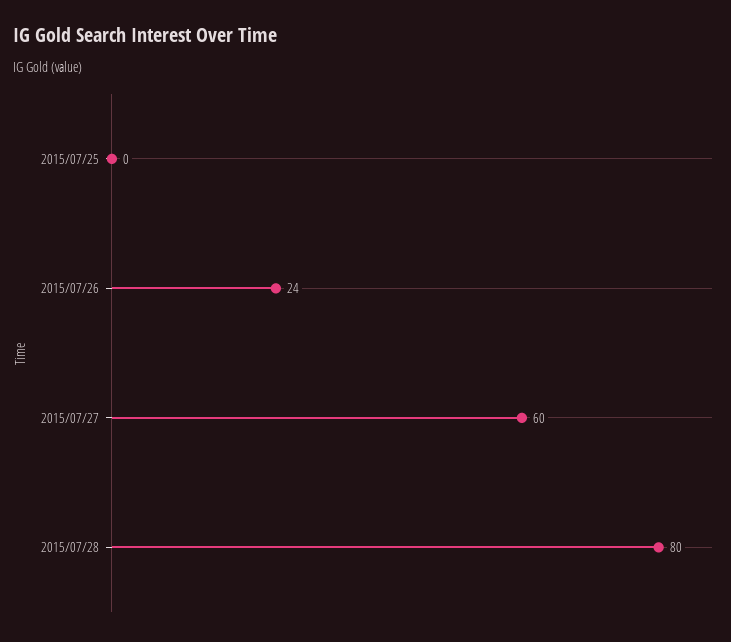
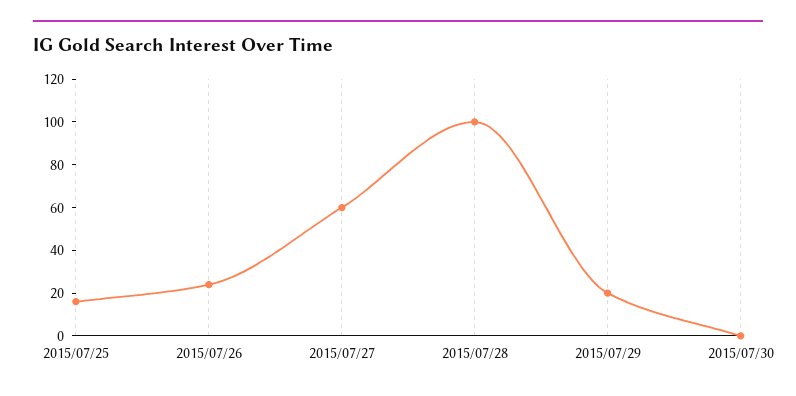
2015/07/25: 0 -> 15
2015/07/28: 80 -> 100
2015/07/29: none -> 20
2015/07/30: none -> 0

